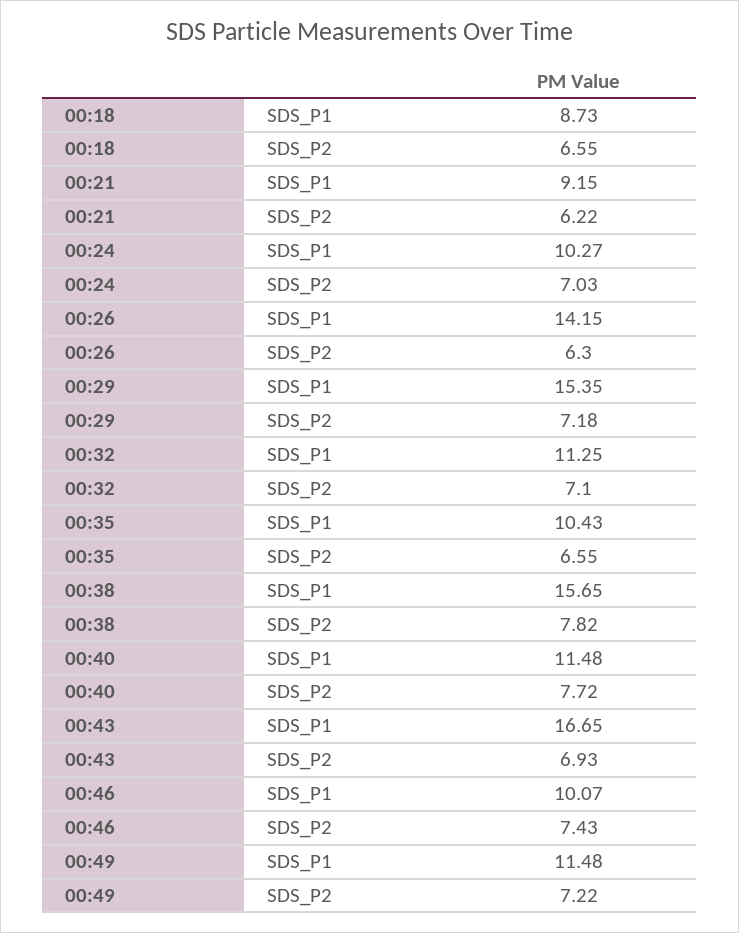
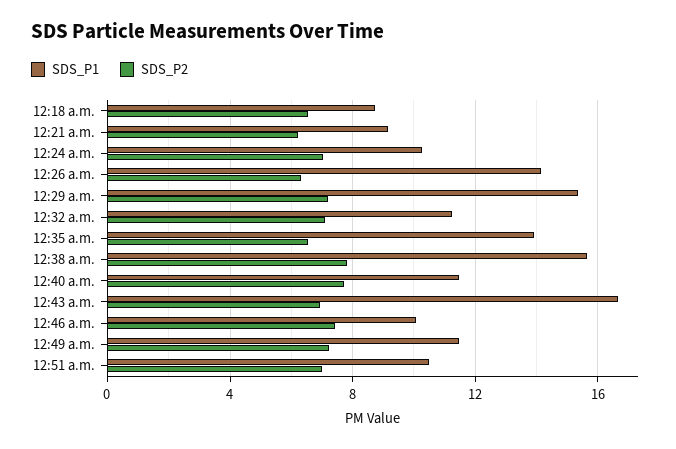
SDS_P1, 00:35: 10.43 -> 14
SDS_P1, 12:51 a.m.: none -> 10.5
SDS_P2, 12:51 a.m.: none -> 7

